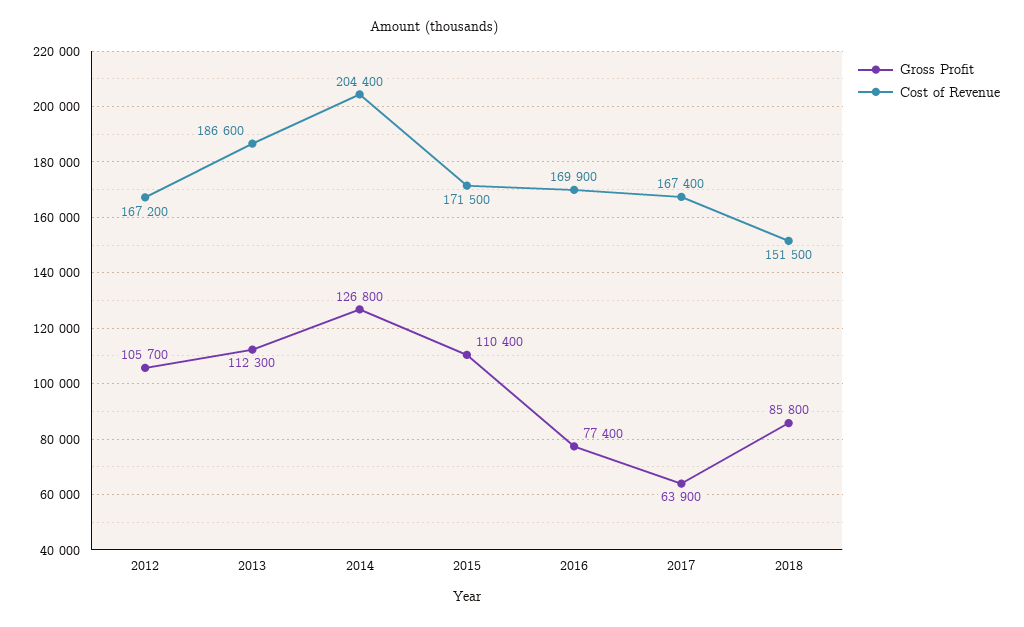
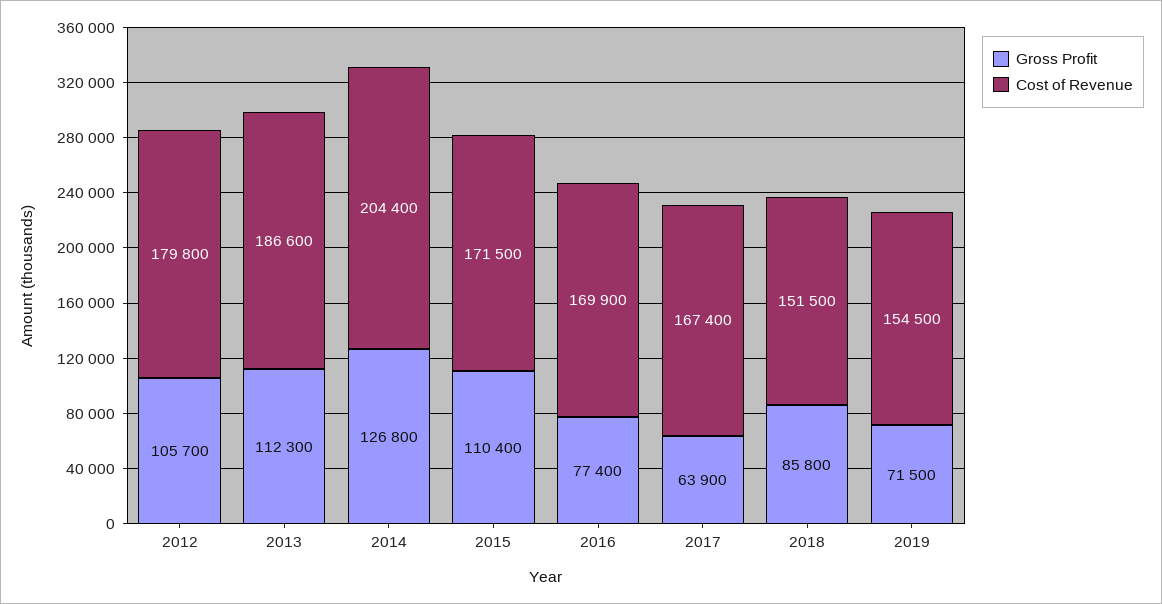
Cost of Revenue, 2012: 167200 -> 179800
Gross Profit, 2019: none -> 71500
Cost of Revenue, 2019: none -> 154500

